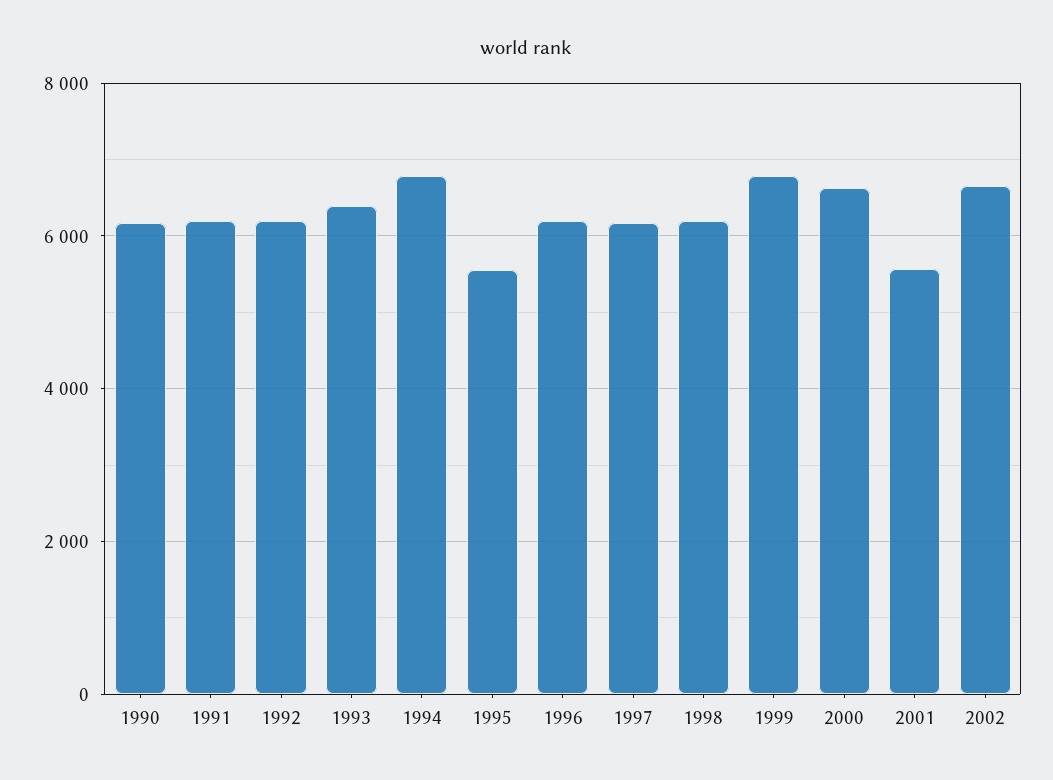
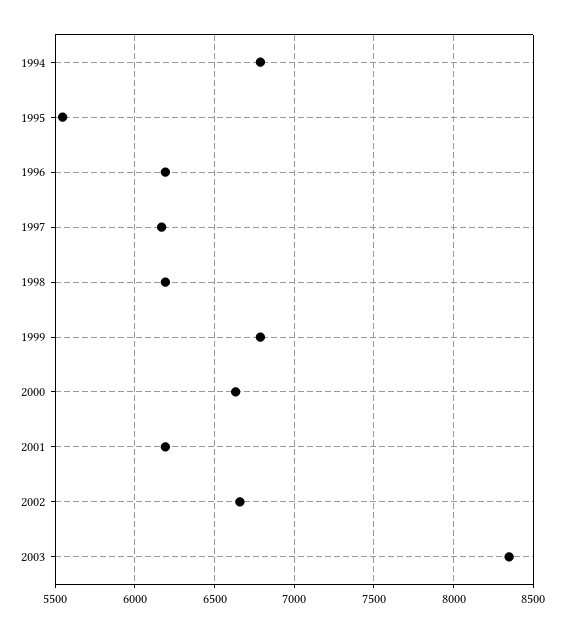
1990: 6200 -> none
1991: 6200 -> none
1992: 6200 -> none
1993: 6400 -> none
2001: 5600 -> 6200
2003: none -> 8350

